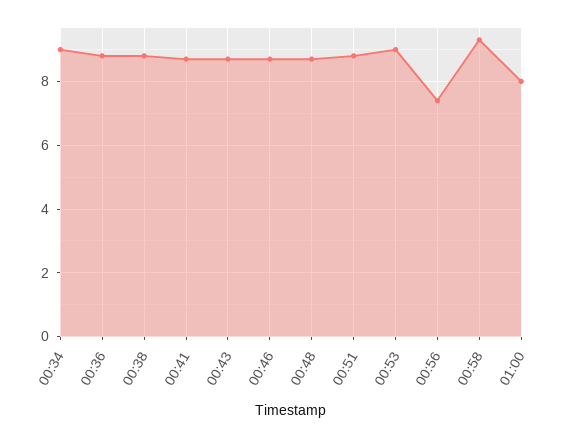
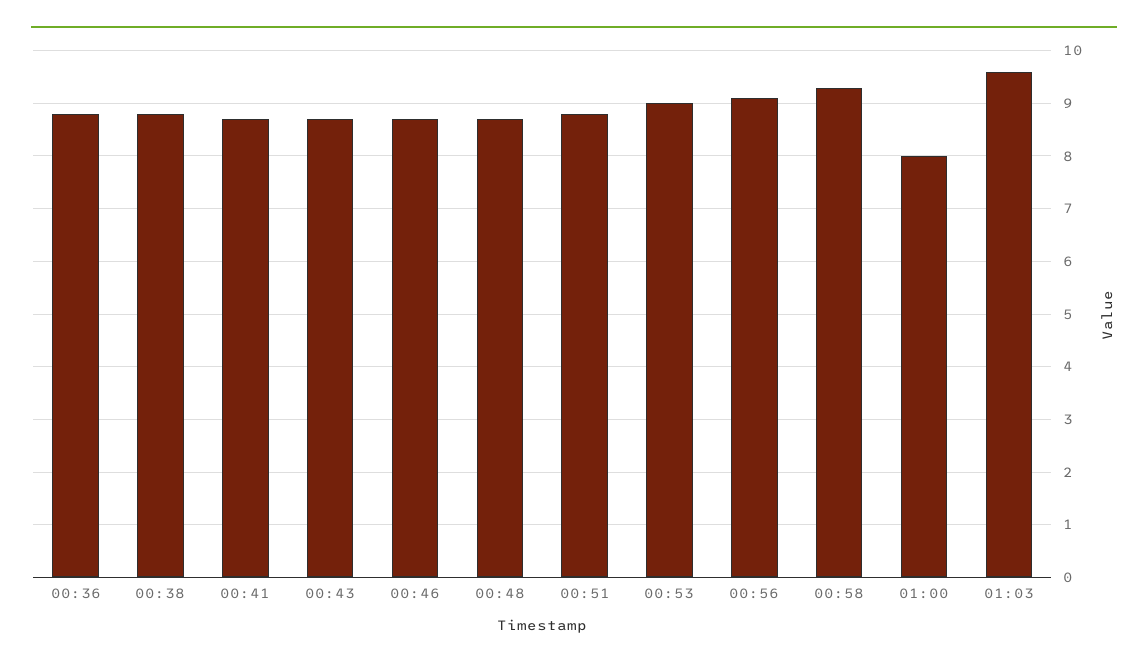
00:34: 9 -> none
00:56: 7.5 -> 9
01:03: none -> 9.5

